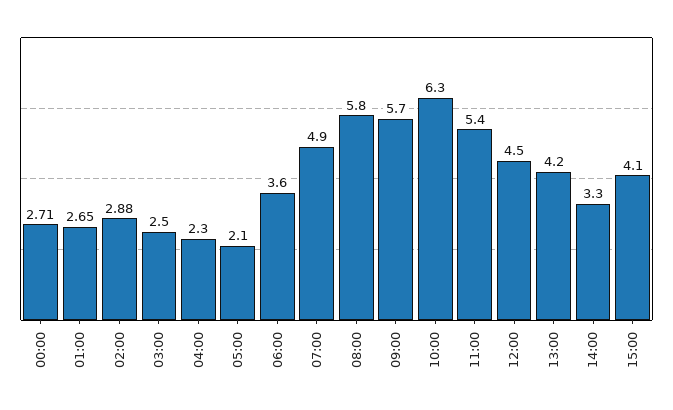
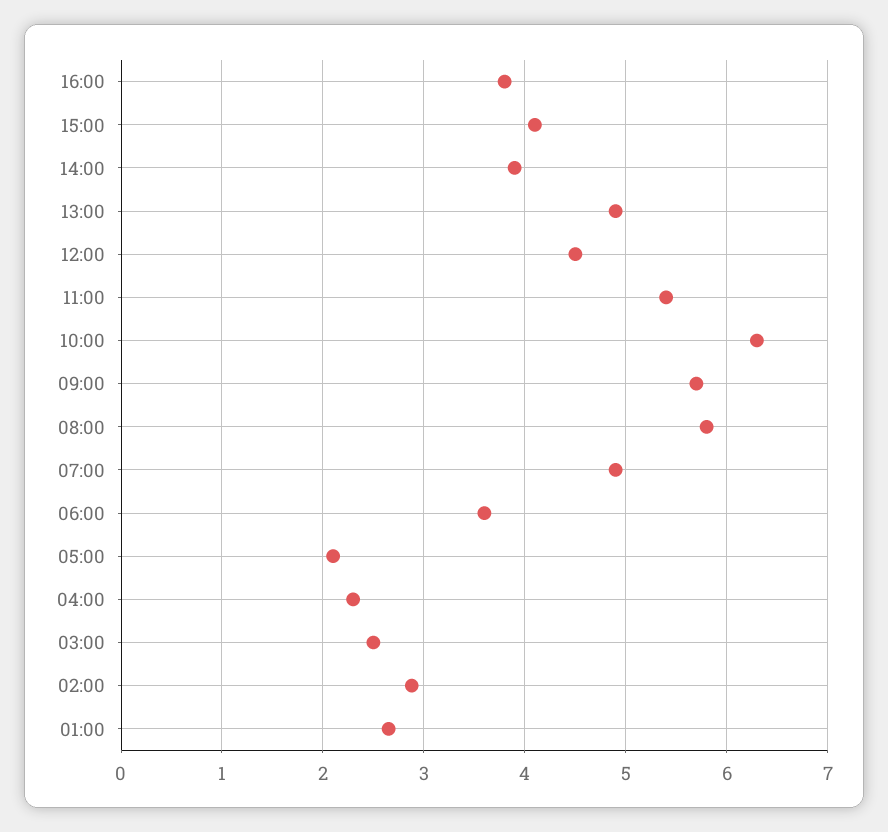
00:00: 2.71 -> none
13:00: 4.2 -> 4.9
14:00: 3.3 -> 3.9
16:00: none -> 3.8

